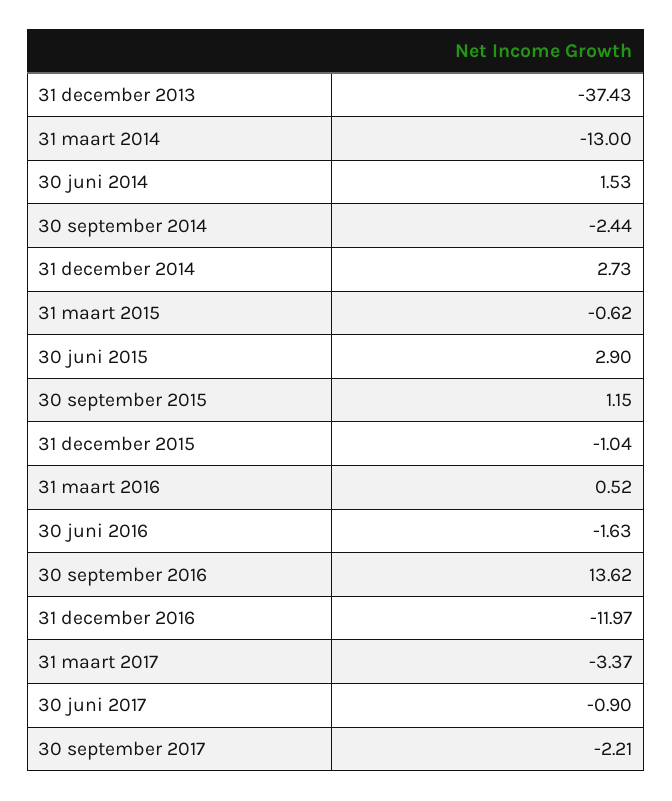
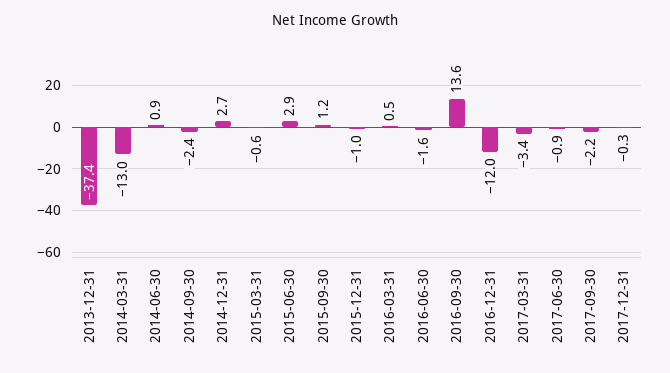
30 juni 2014: 1.53 -> 0.9
2017-12-31: none -> -0.3

